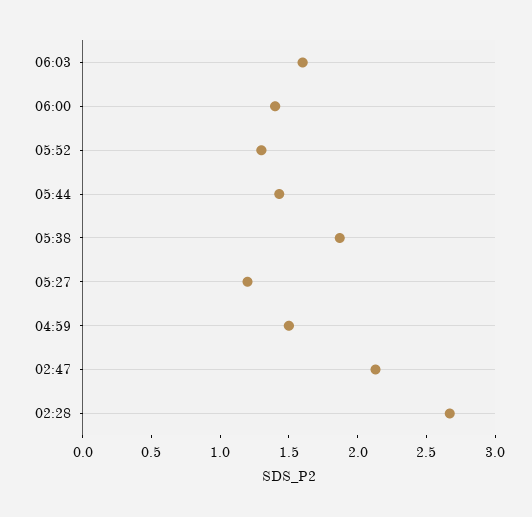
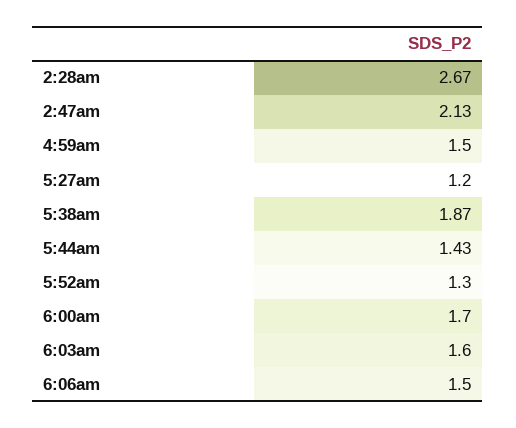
06:00: 1.4 -> 1.7
6:06am: none -> 1.5

